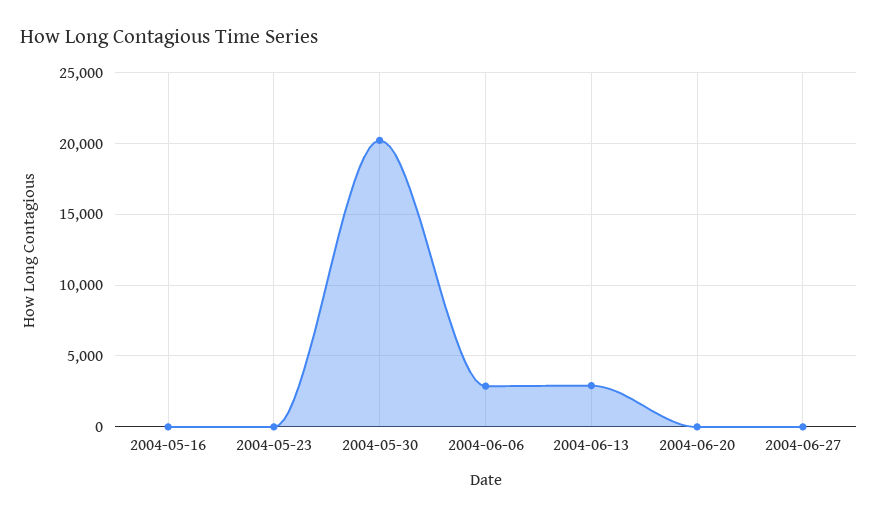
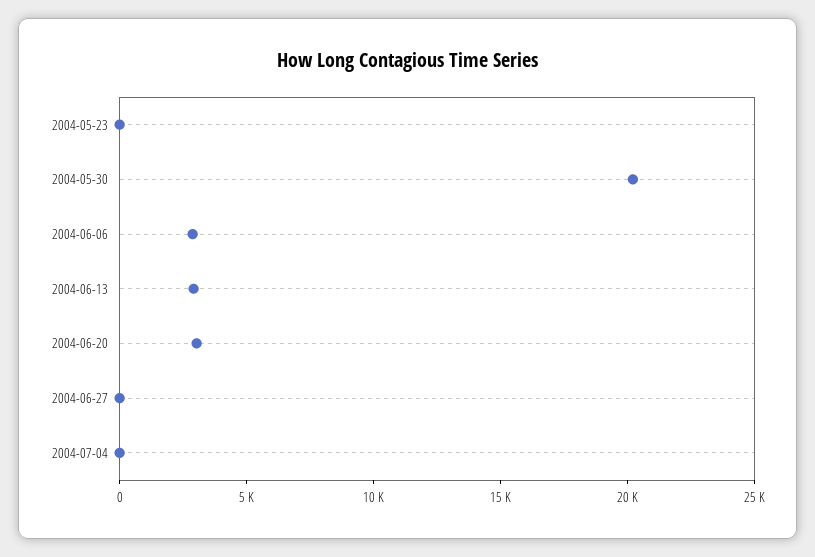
2004-05-16: 0 -> none
2004-06-20: 0 -> 3000
2004-07-04: none -> 0

